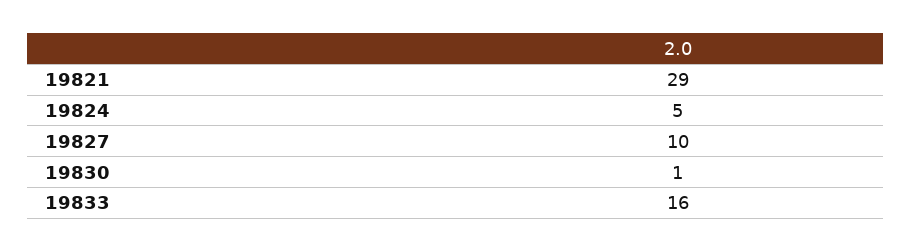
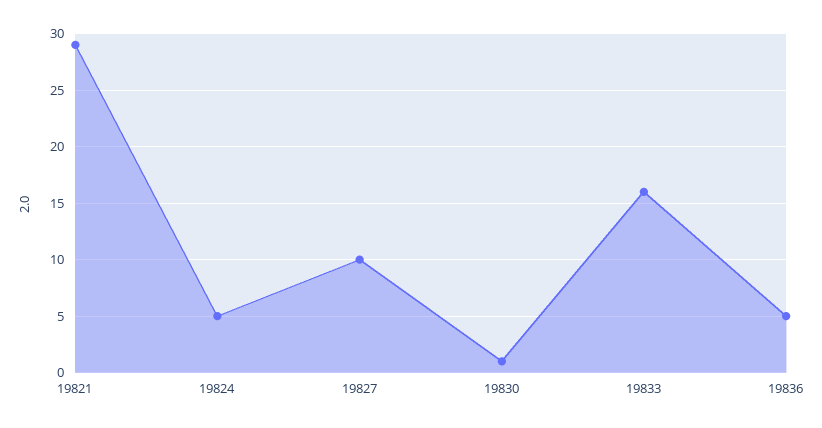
19836: none -> 5

